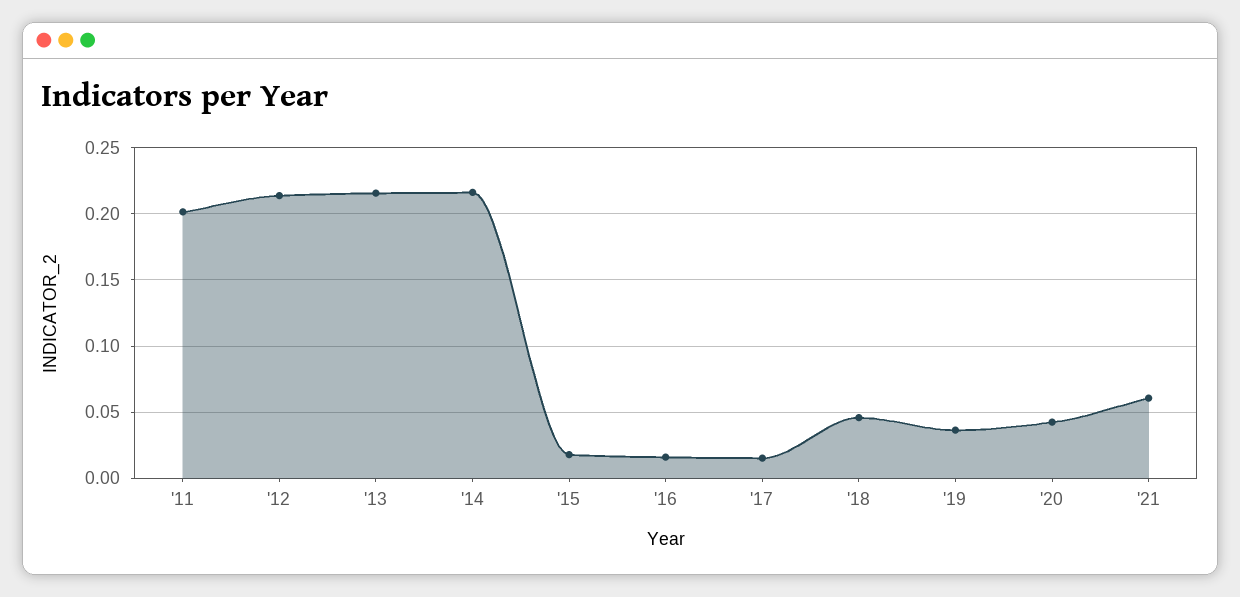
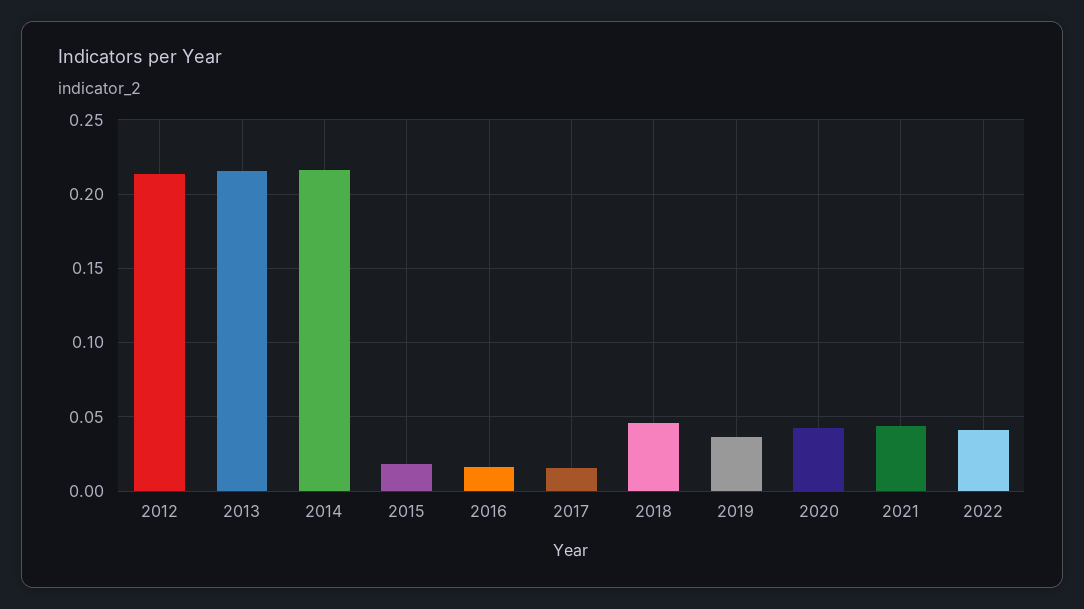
'11: 0.2 -> none
'21: 0.06 -> 0.045
2022: none -> 0.04

